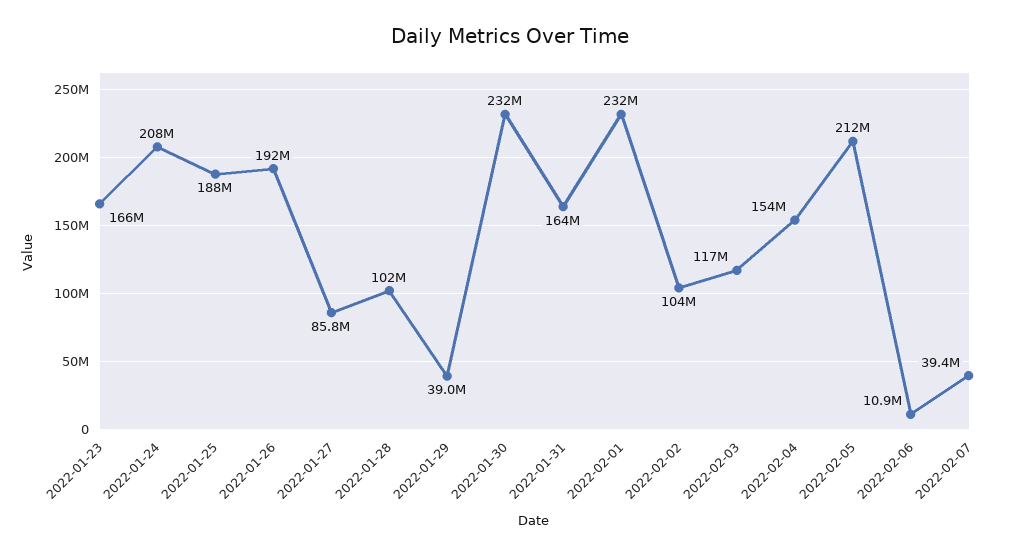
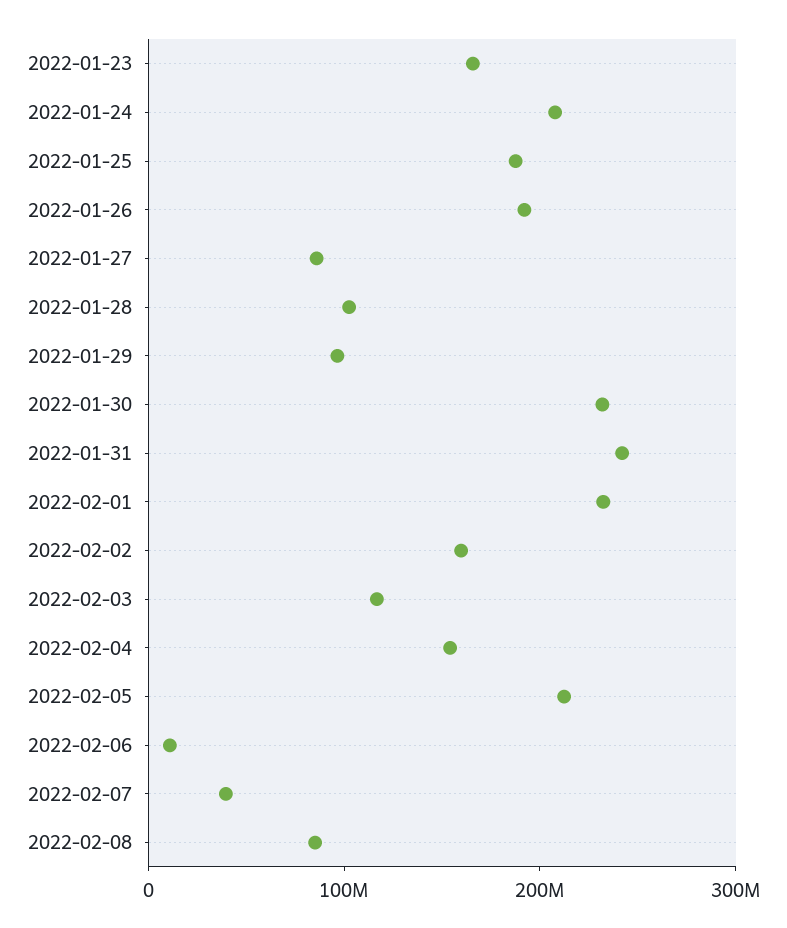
2022-01-29: 39000000 -> 100000000
2022-01-31: 164000000 -> 240000000
2022-02-02: 104000000 -> 160000000
2022-02-08: none -> 80000000

